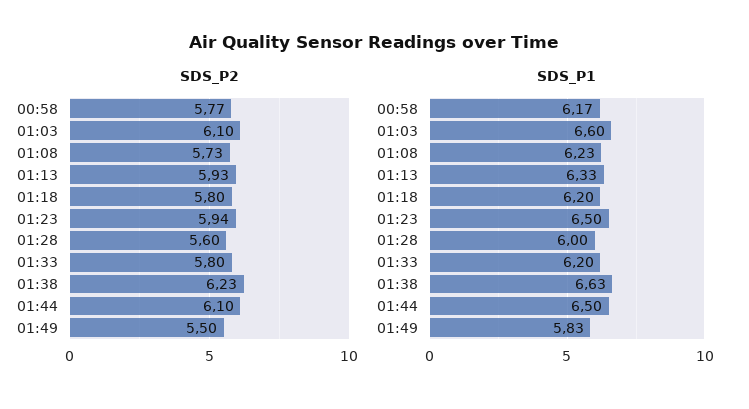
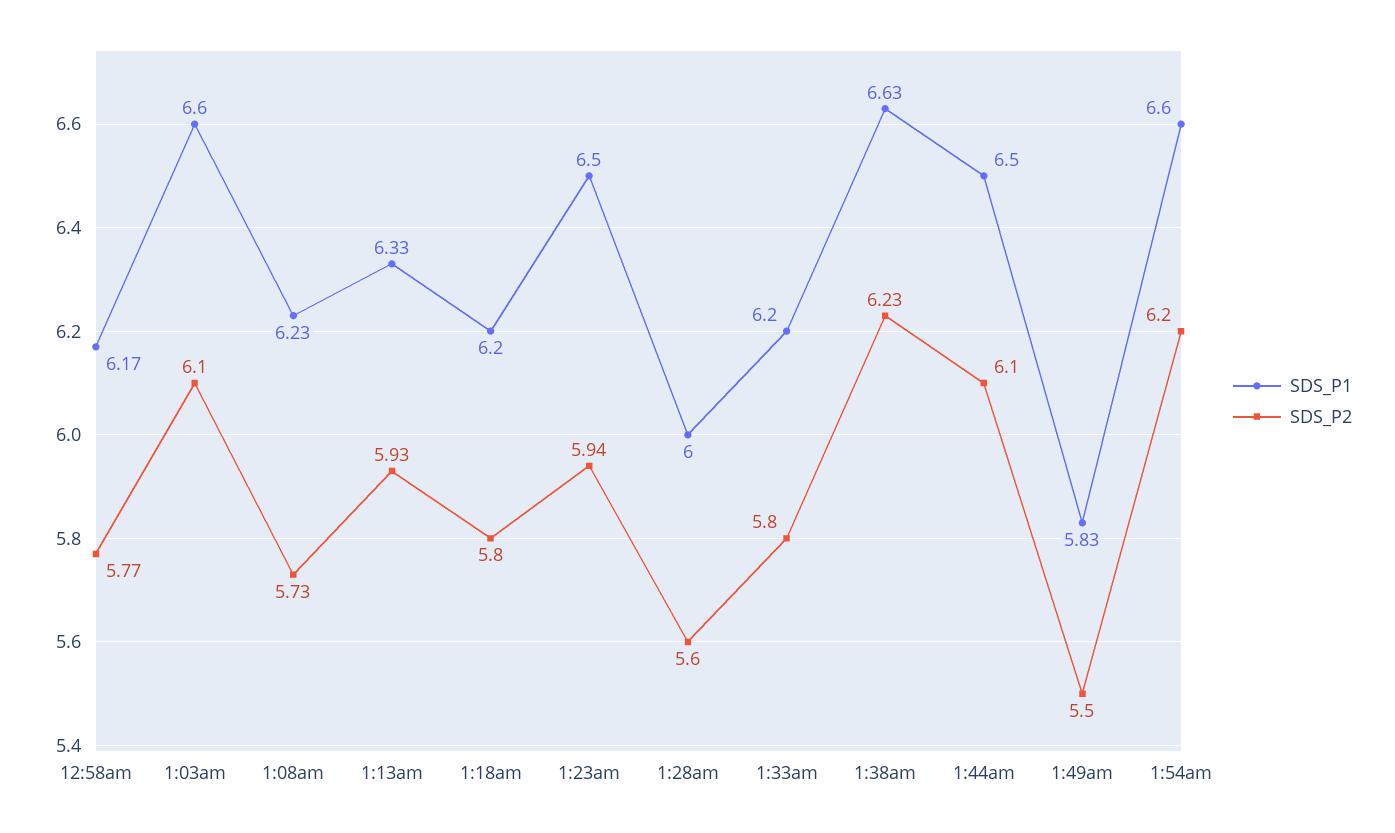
SDS_P1, 1:54am: none -> 6.6
SDS_P2, 1:54am: none -> 6.2

